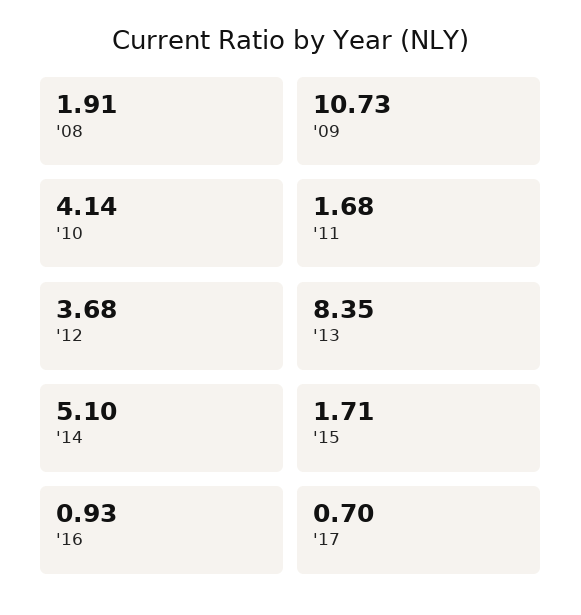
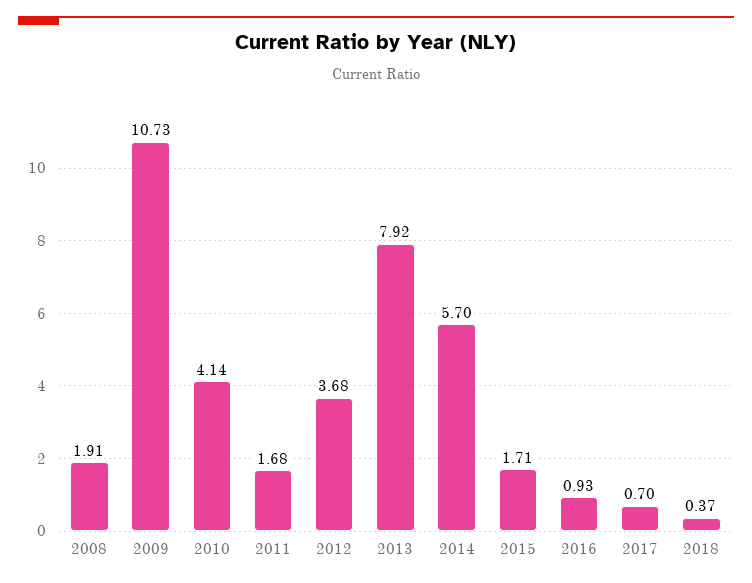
'13: 8.35 -> 7.92
'14: 5.1 -> 5.7
2018: none -> 0.37

